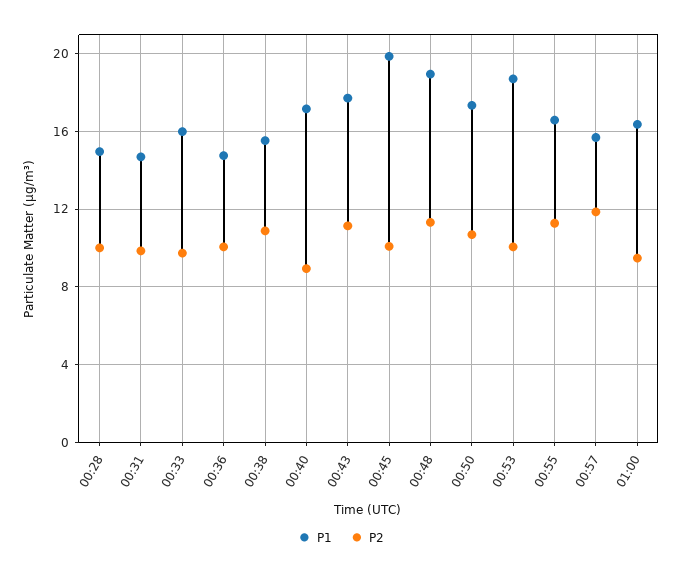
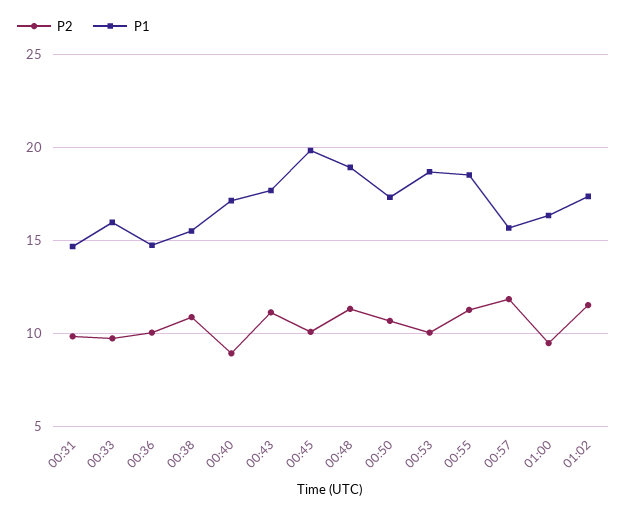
P1, 00:28: 15 -> none
P2, 00:28: 10 -> none
P1, 00:55: 16.5 -> 18.5
P2, 01:02: none -> 11.5
P1, 01:02: none -> 17.5

